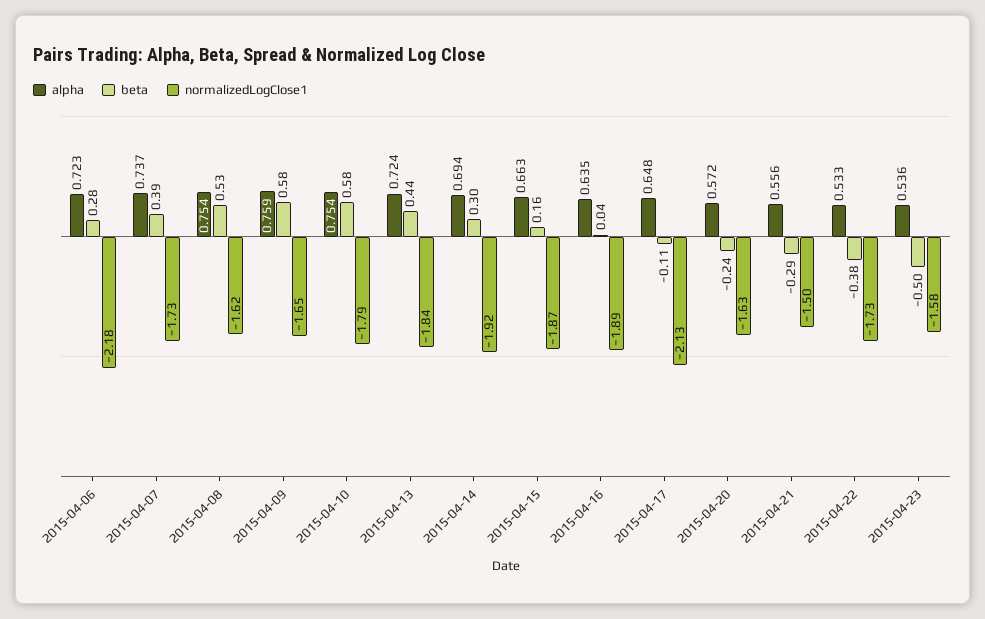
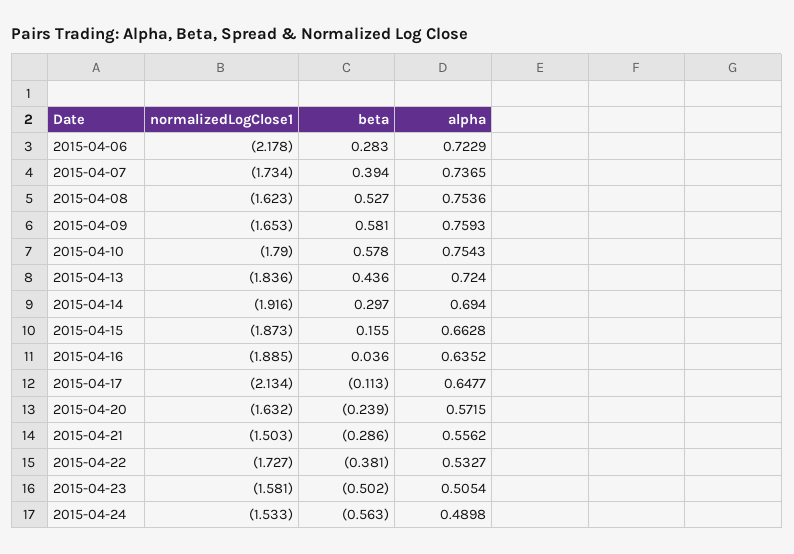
alpha, 2015-04-23: 0.536 -> 0.5054
normalizedLogClose1, 2015-04-24: none -> -1.533
beta, 2015-04-24: none -> -0.563
alpha, 2015-04-24: none -> 0.4898

